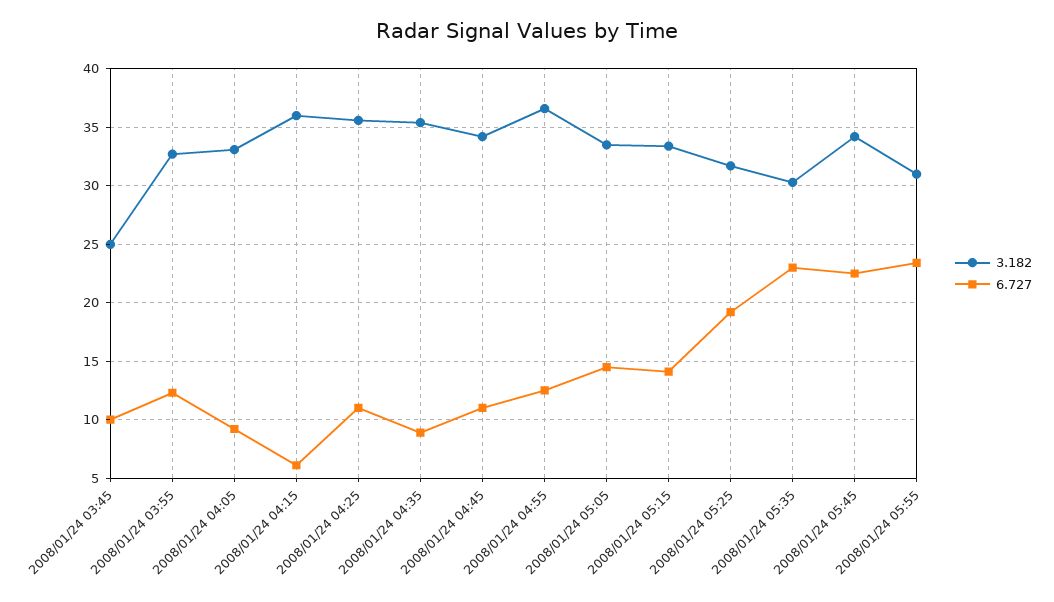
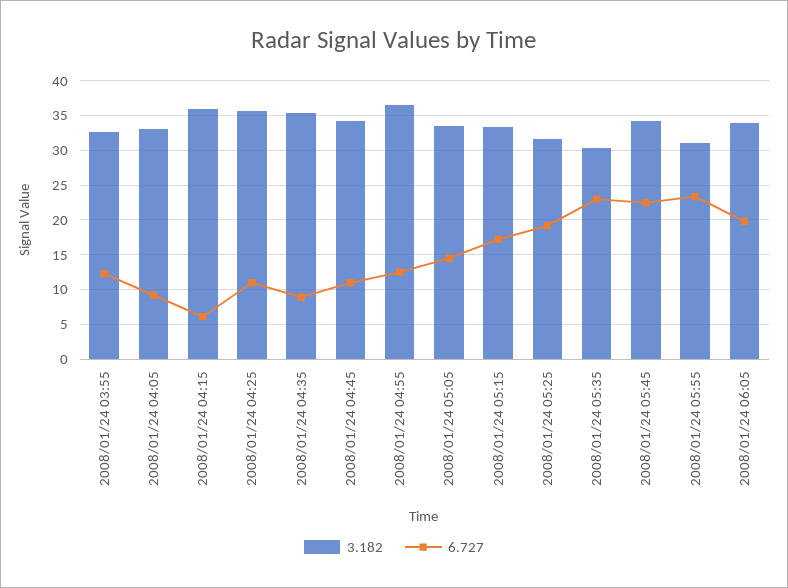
3.182, 2008/01/24 03:45: 25 -> none
6.727, 2008/01/24 03:45: 10 -> none
6.727, 2008/01/24 05:15: 14 -> 17
3.182, 2008/01/24 06:05: none -> 34
6.727, 2008/01/24 06:05: none -> 20

